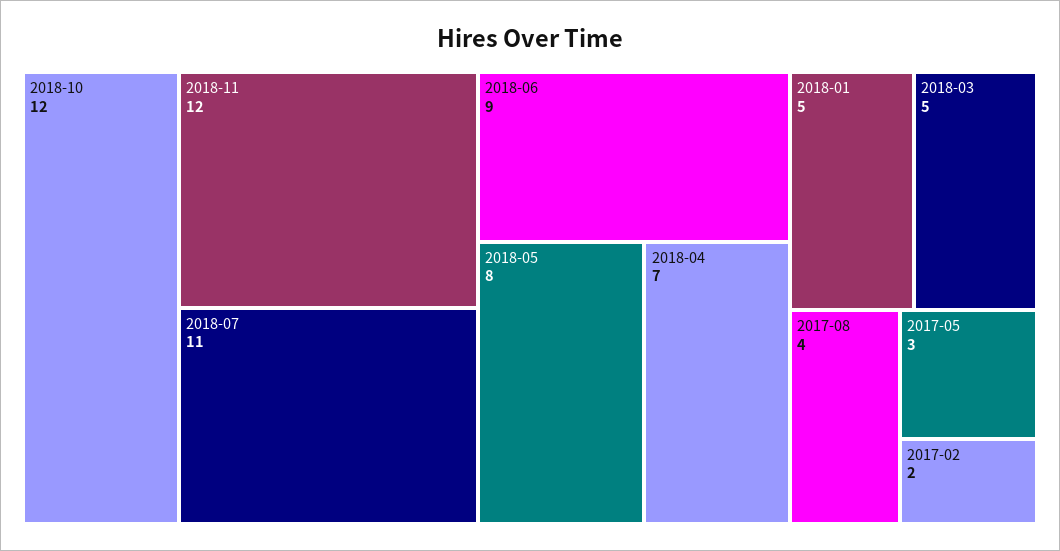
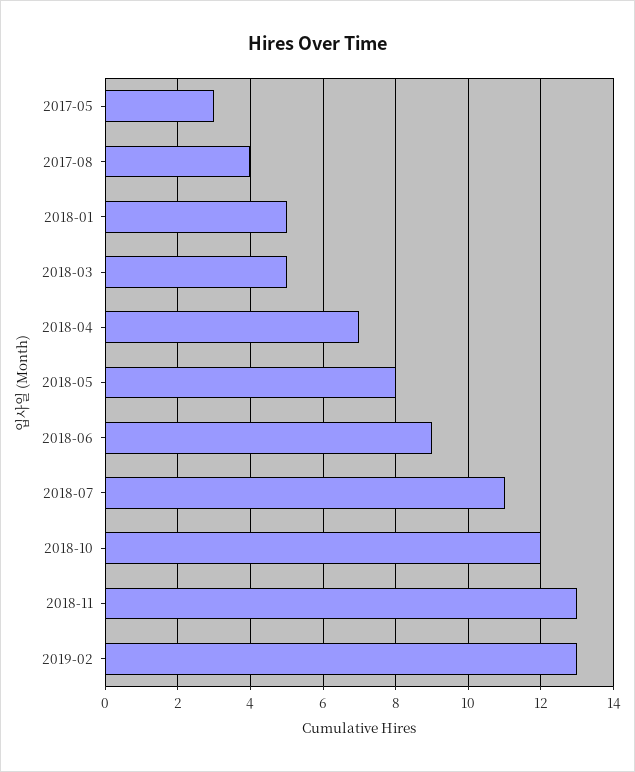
2018-11: 12 -> 13
2017-02: 2 -> none
2019-02: none -> 13

